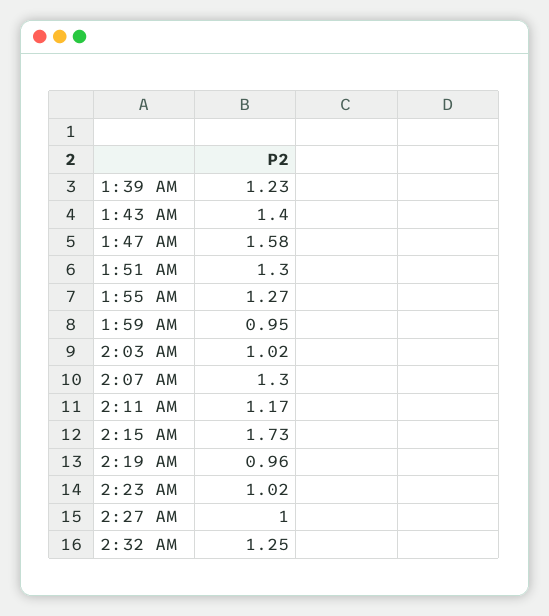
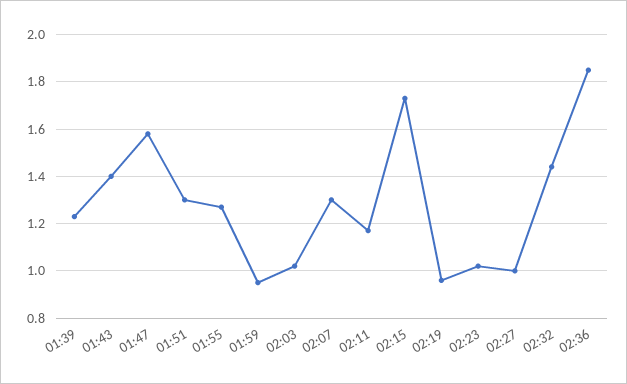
2:32 AM: 1.25 -> 1.45
02:36: none -> 1.85

